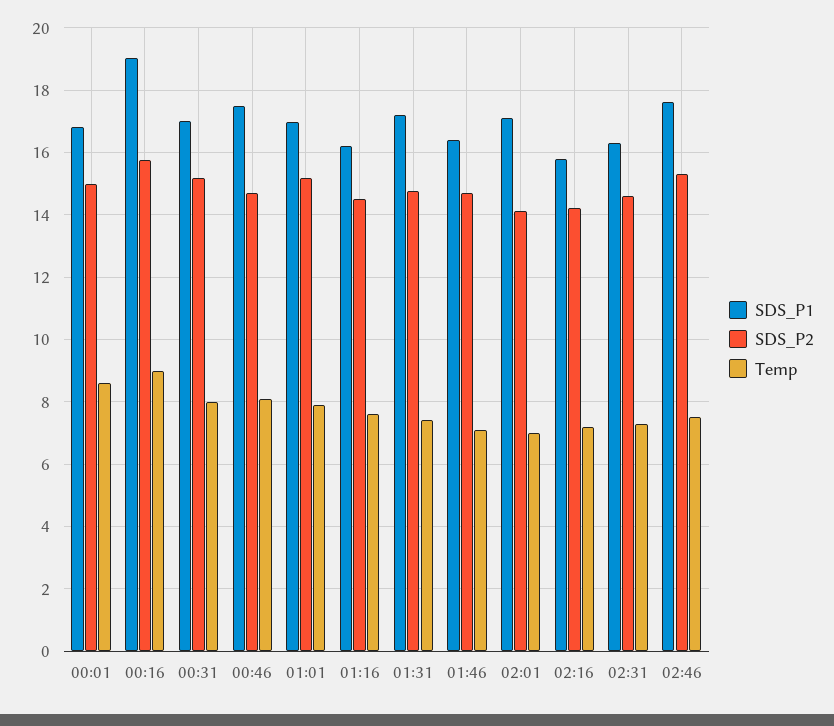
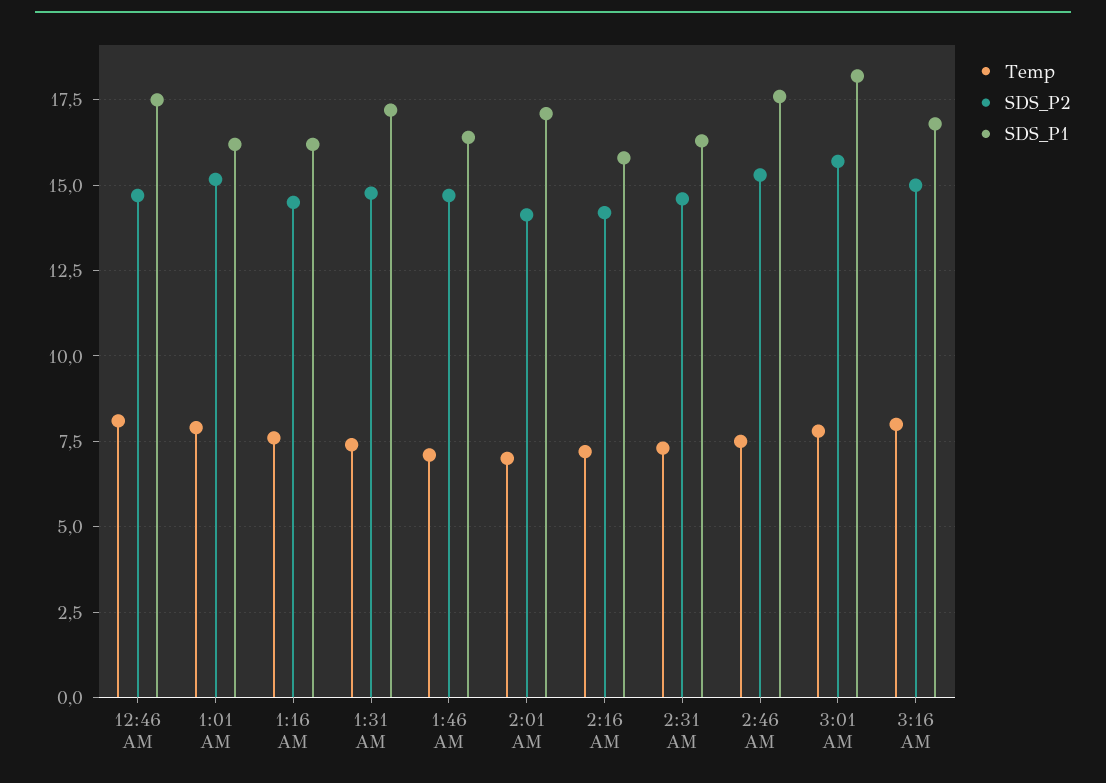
SDS_P1, 00:01: 16.8 -> none
SDS_P2, 00:01: 15 -> none
Temp, 00:01: 8.6 -> none
SDS_P1, 00:16: 19 -> none
SDS_P2, 00:16: 15.8 -> none
Temp, 00:16: 9 -> none
SDS_P1, 00:31: 17 -> none
SDS_P2, 00:31: 15.2 -> none
Temp, 00:31: 8 -> none
SDS_P1, 01:01: 17 -> 16.25
Temp, 3:01 AM: none -> 7.75
SDS_P2, 3:01 AM: none -> 15.75
SDS_P1, 3:01 AM: none -> 18.25
Temp, 3:16 AM: none -> 8
SDS_P2, 3:16 AM: none -> 15
SDS_P1, 3:16 AM: none -> 16.75

